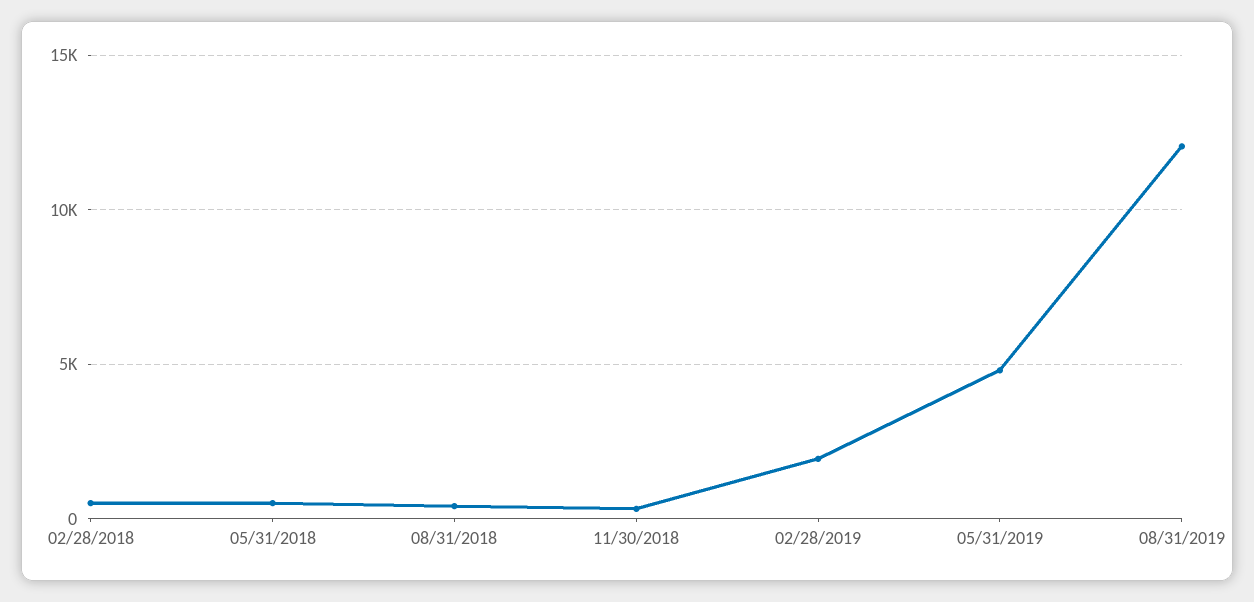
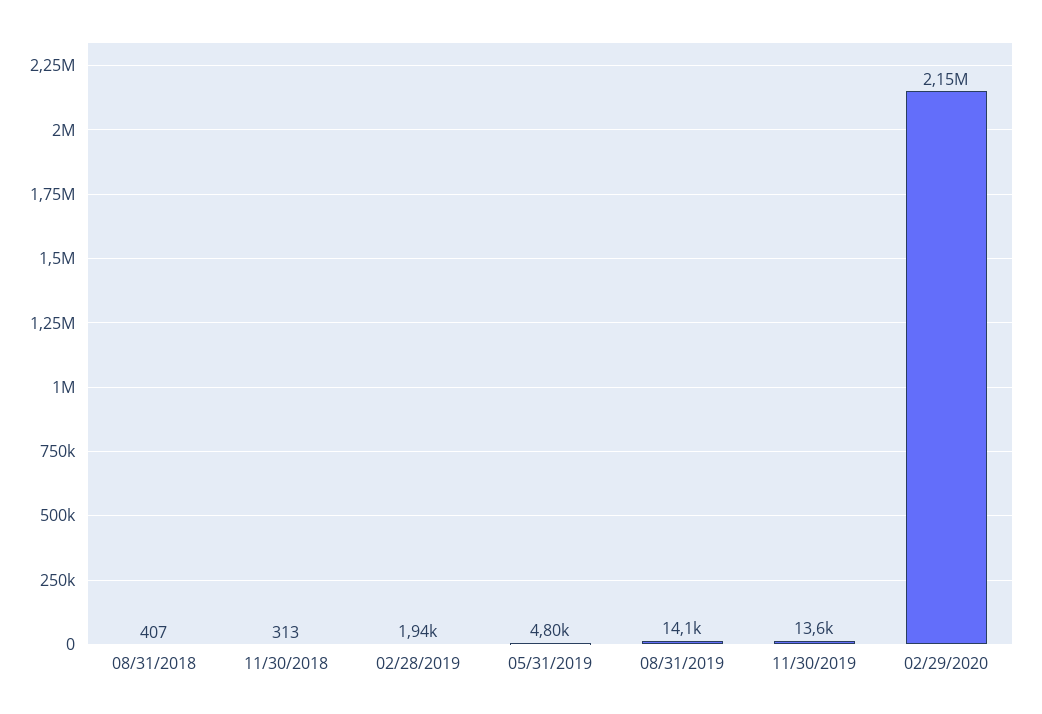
02/28/2018: 500 -> none
05/31/2018: 500 -> none
08/31/2019: 12000 -> 14100
11/30/2019: none -> 13600
02/29/2020: none -> 2150000

